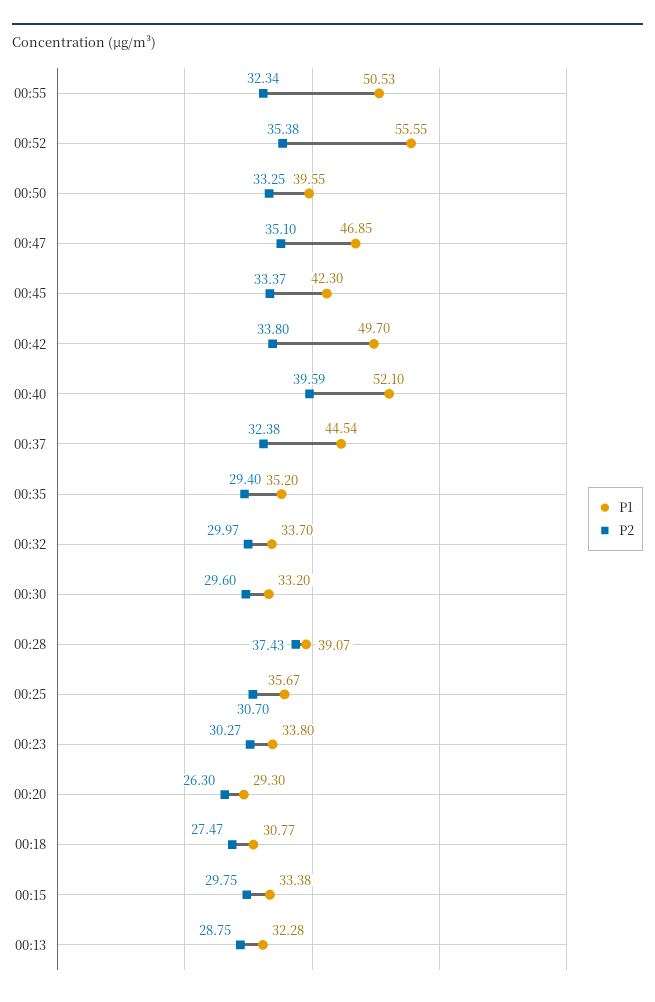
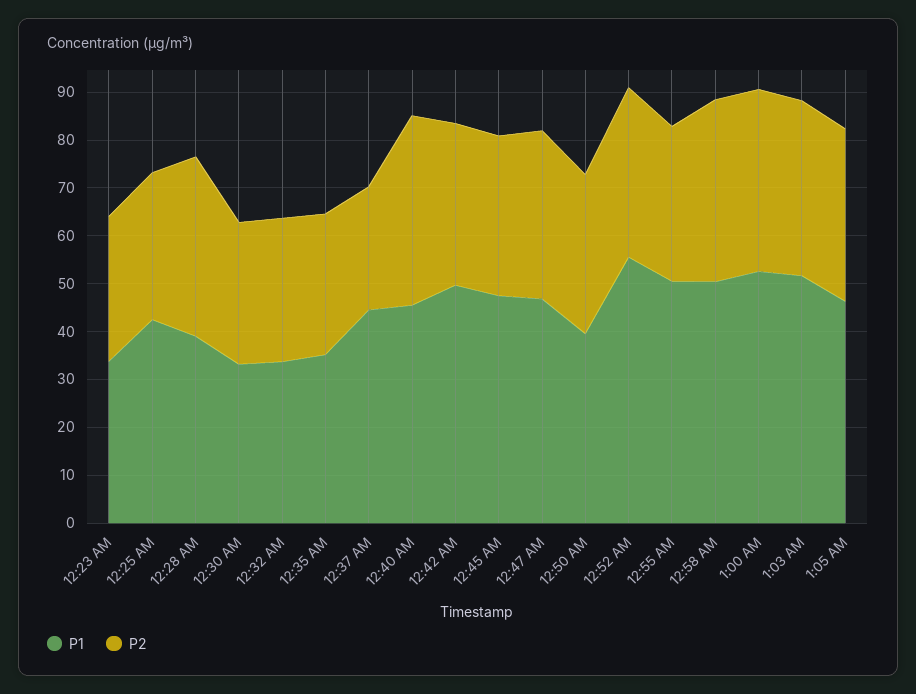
P1, 00:45: 42.3 -> 48
P1, 00:40: 52.1 -> 46
P2, 00:37: 32.38 -> 26
P1, 00:25: 35.67 -> 42
P1, 00:20: 29.3 -> none
P2, 00:20: 26.3 -> none
P1, 00:18: 30.77 -> none
P2, 00:18: 27.47 -> none
P1, 00:15: 33.38 -> none
P2, 00:15: 29.75 -> none
P1, 00:13: 32.28 -> none
P2, 00:13: 28.75 -> none
P1, 12:58 AM: none -> 50
P2, 12:58 AM: none -> 38
P1, 1:00 AM: none -> 52
P2, 1:00 AM: none -> 38
P1, 1:03 AM: none -> 52
P2, 1:03 AM: none -> 36
P1, 1:05 AM: none -> 46
P2, 1:05 AM: none -> 36

